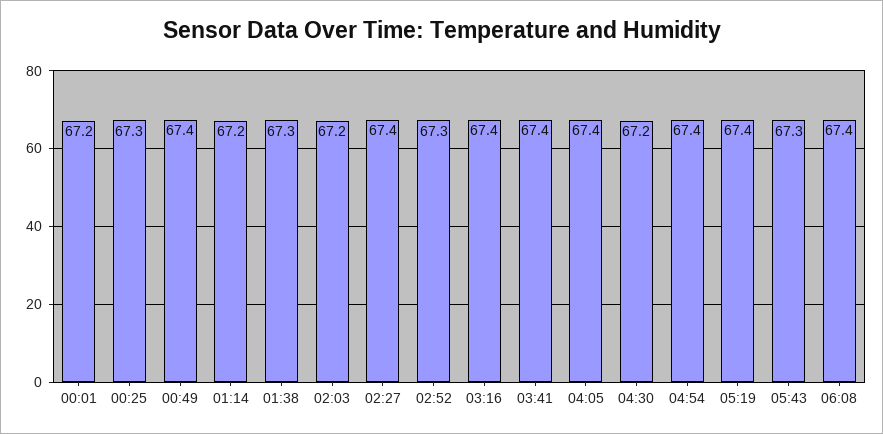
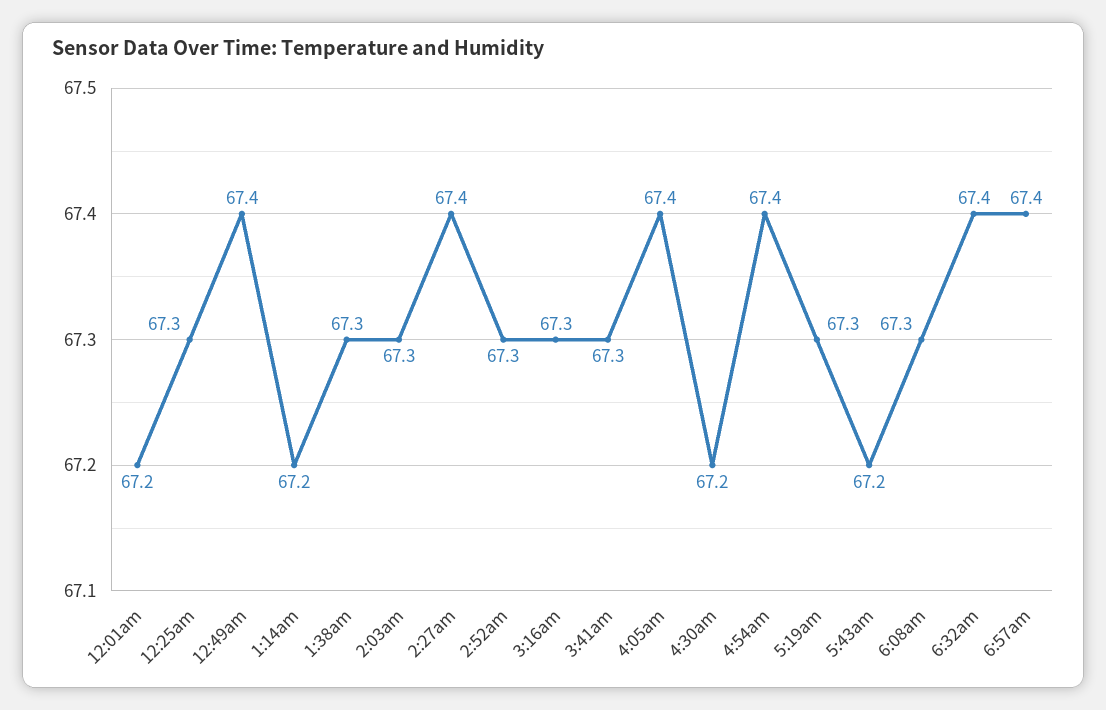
02:03: 67.2 -> 67.3
03:16: 67.4 -> 67.3
03:41: 67.4 -> 67.3
05:19: 67.4 -> 67.3
05:43: 67.3 -> 67.2
06:08: 67.4 -> 67.3
6:32am: none -> 67.4
6:57am: none -> 67.4

